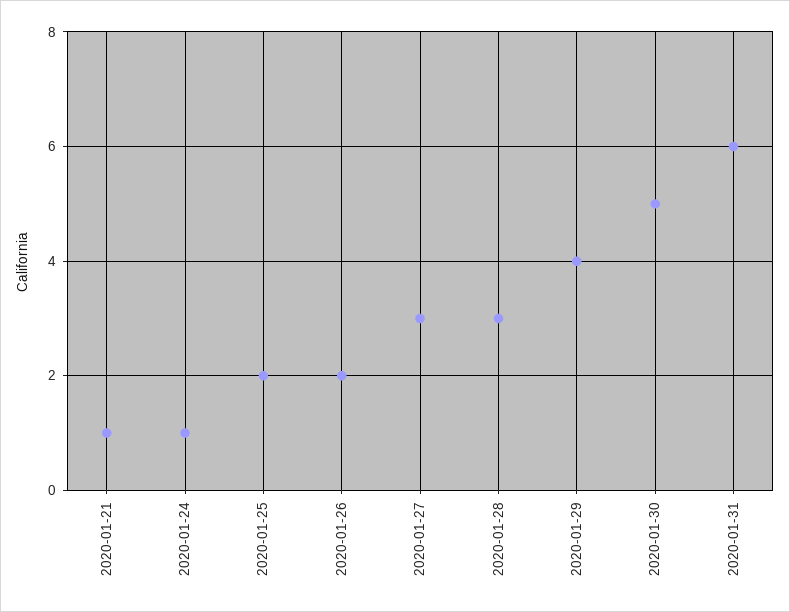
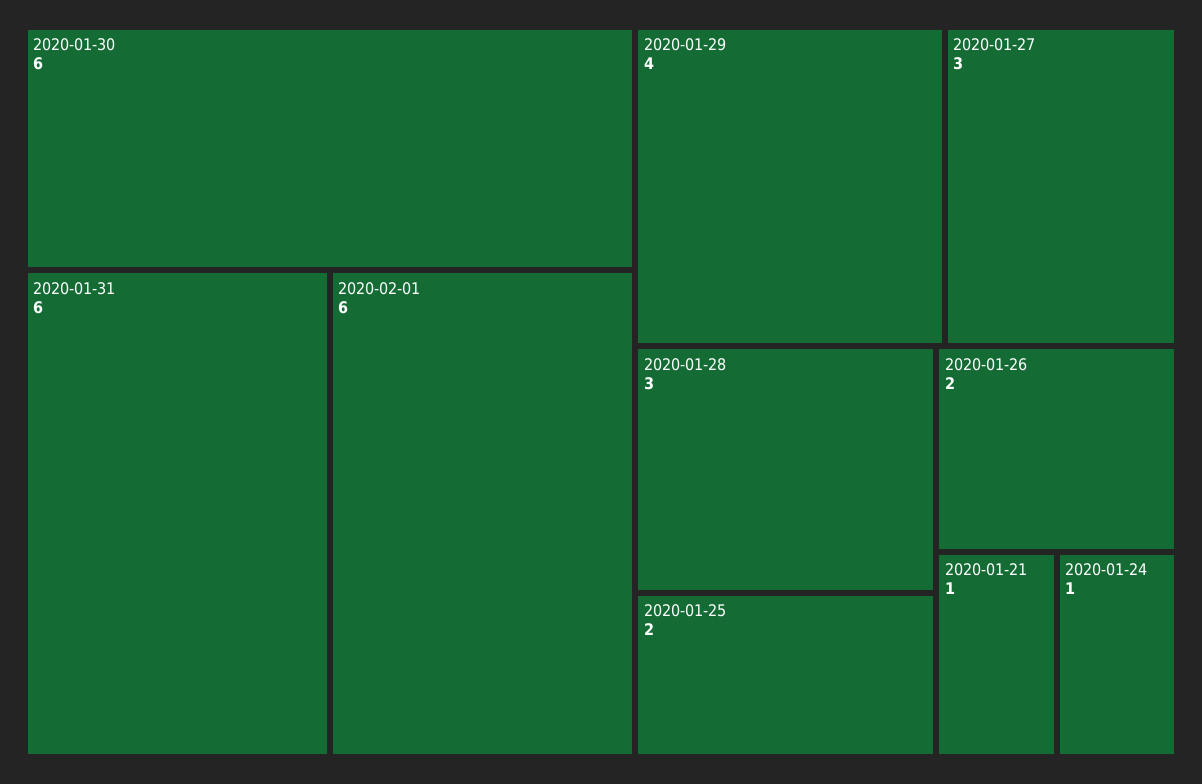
2020-01-30: 5 -> 6
2020-02-01: none -> 6

